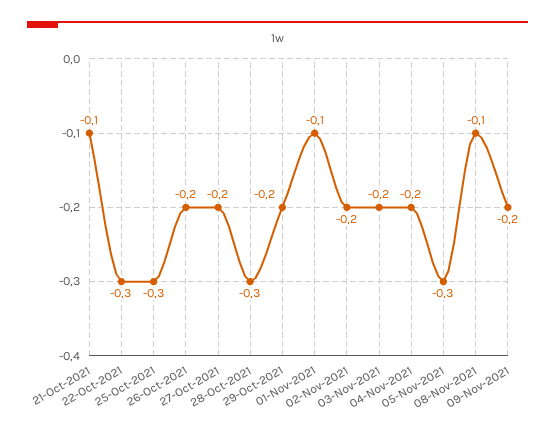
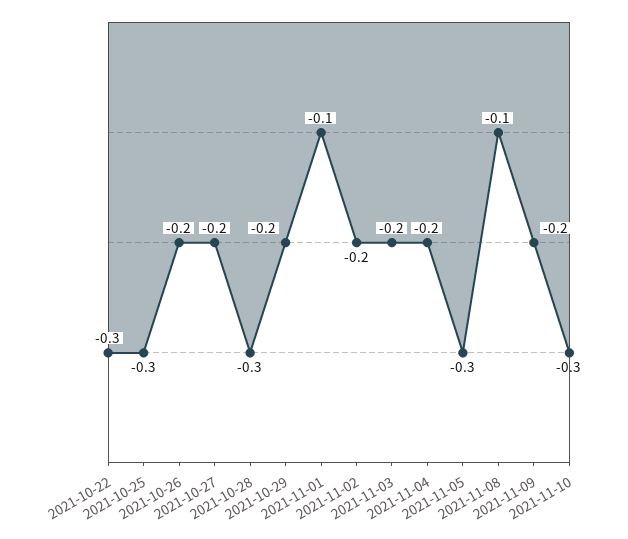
21-Oct-2021: -0.1 -> none
2021-11-10: none -> -0.3

